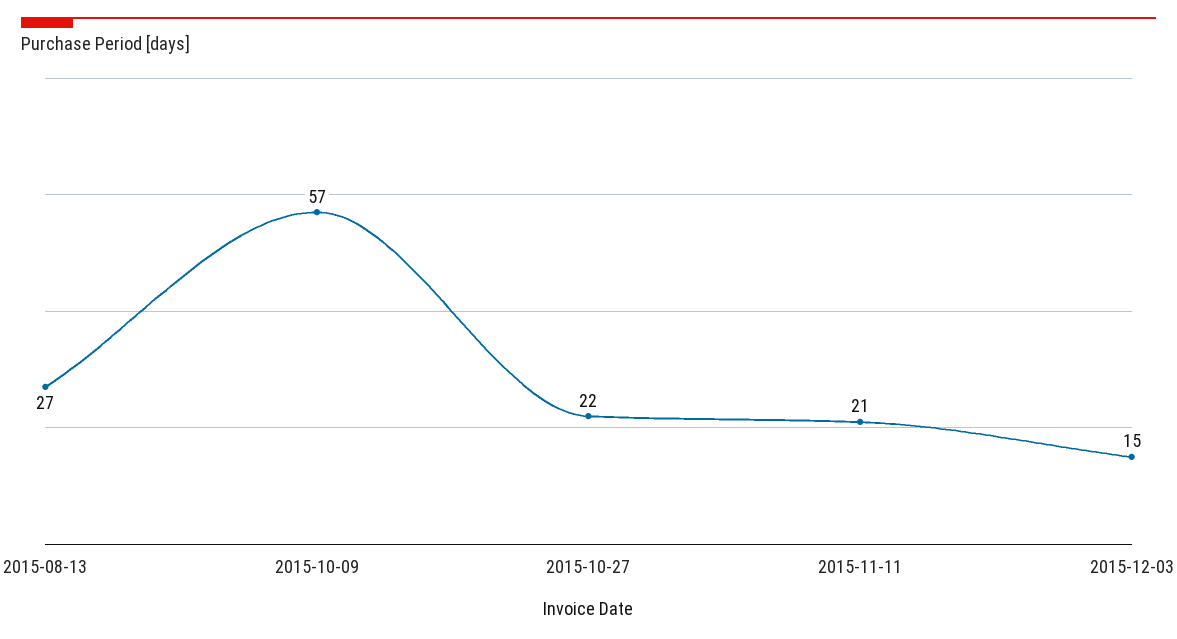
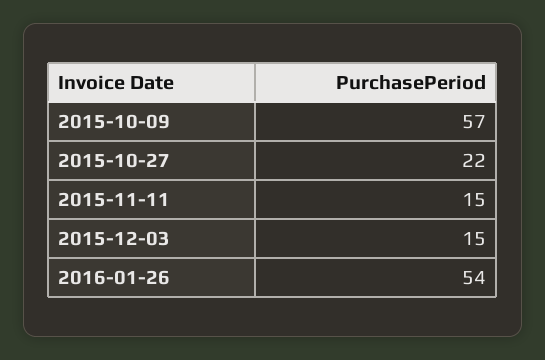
2015-08-13: 27 -> none
2015-11-11: 21 -> 15
2016-01-26: none -> 54

